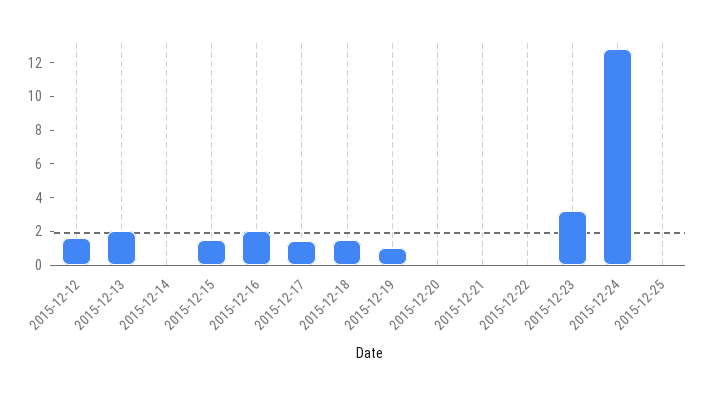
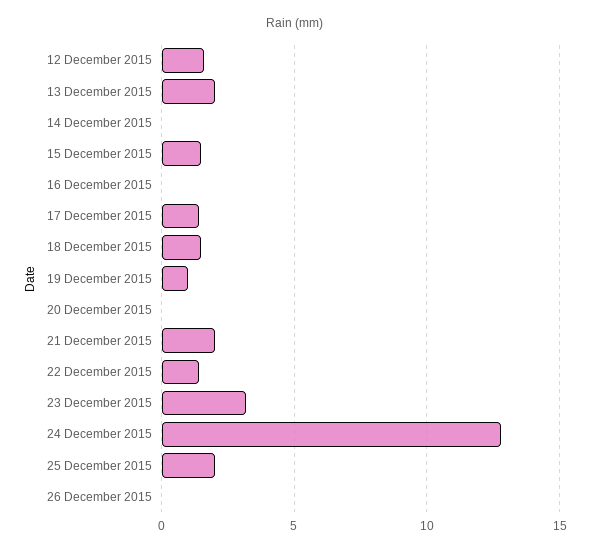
2015-12-16: 2 -> 0
2015-12-21: 0 -> 2
2015-12-22: 0 -> 1.5
2015-12-25: 0 -> 2
26 December 2015: none -> 0

